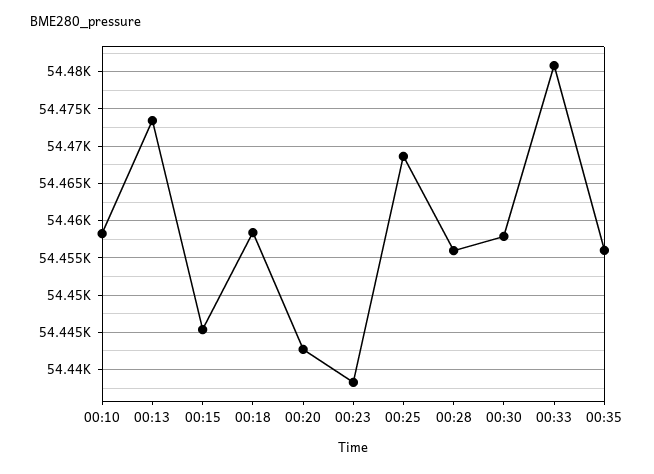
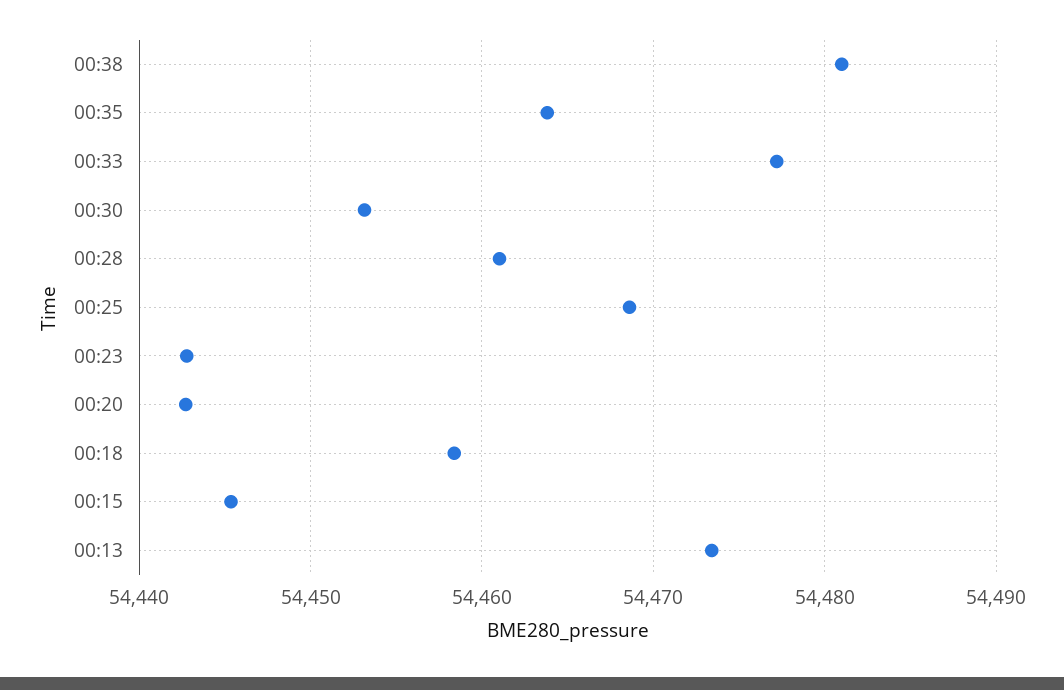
00:10: 54458 -> none
00:23: 54438 -> 54443
00:28: 54456 -> 54461
00:30: 54458 -> 54453
00:33: 54481 -> 54477
00:35: 54456 -> 54464
00:38: none -> 54481

